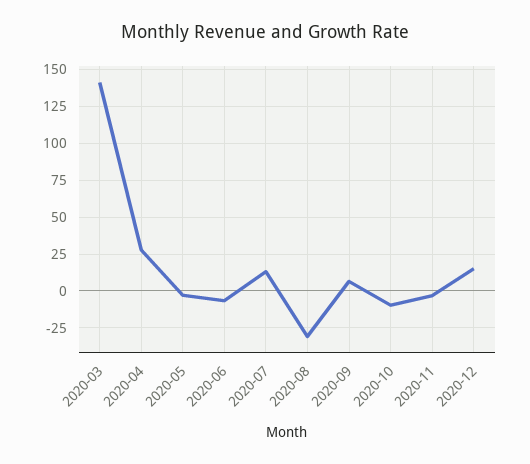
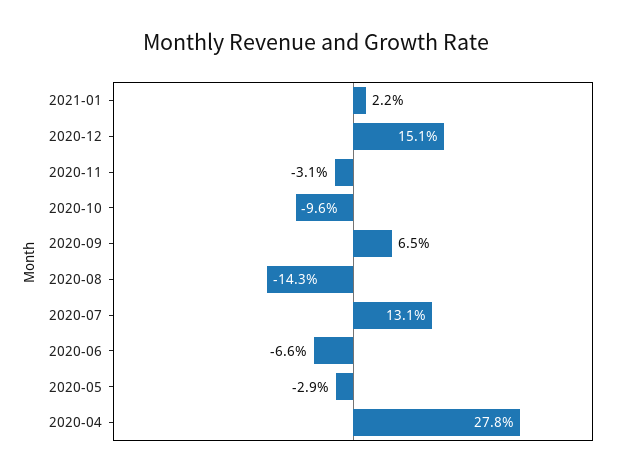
2020-03: 140 -> none
2020-08: -30 -> -14.3
2021-01: none -> 2.2

